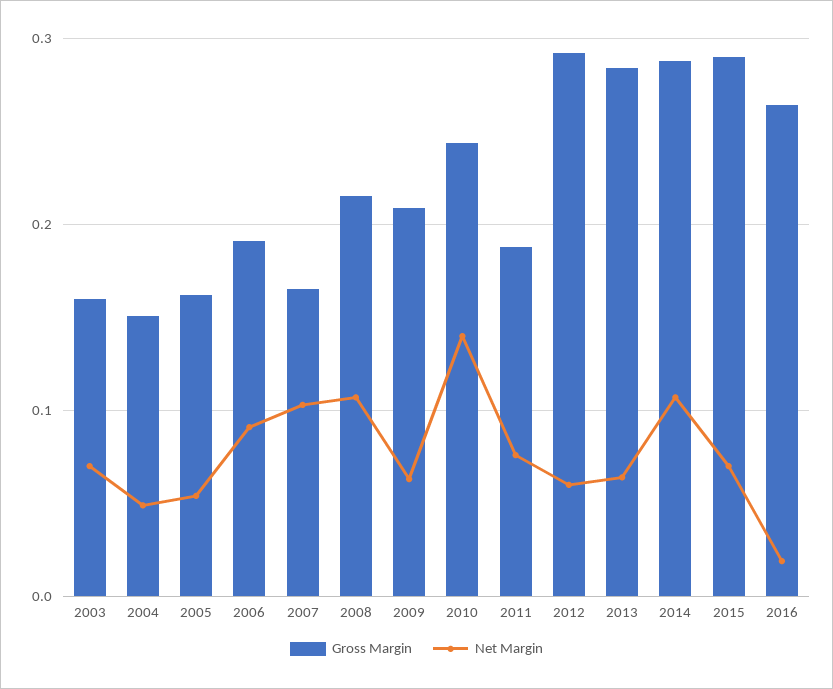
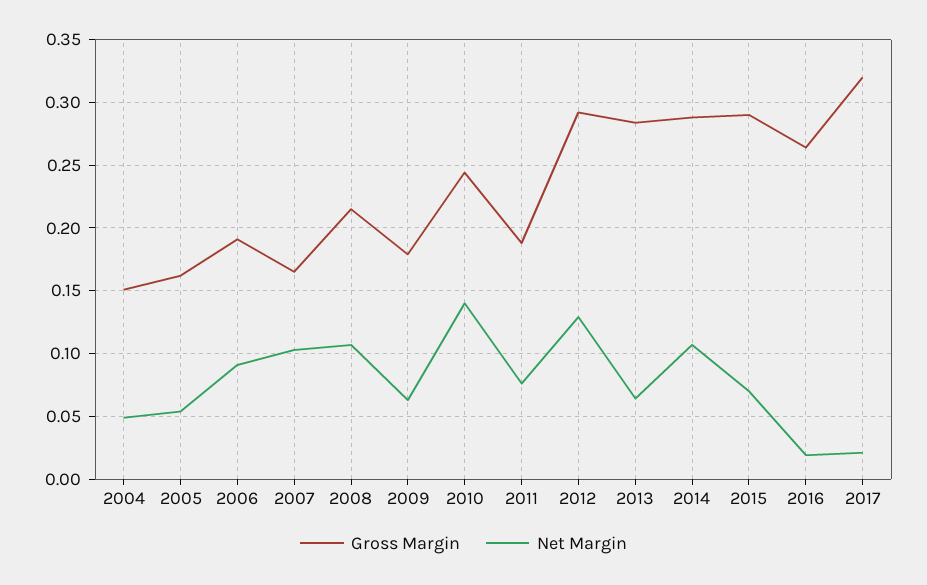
Gross Margin, 2003: 0.16 -> none
Net Margin, 2003: 0.07 -> none
Gross Margin, 2009: 0.21 -> 0.18
Net Margin, 2012: 0.06 -> 0.13
Gross Margin, 2017: none -> 0.32
Net Margin, 2017: none -> 0.02

